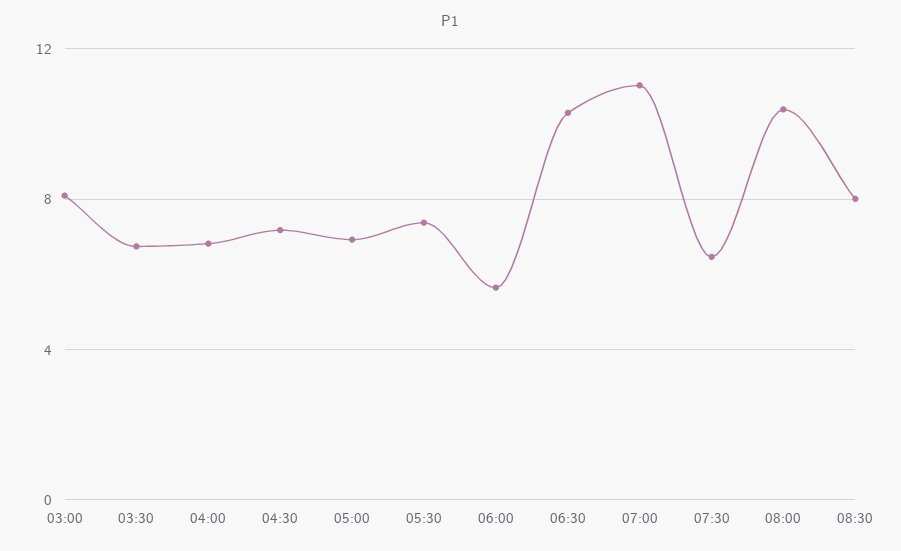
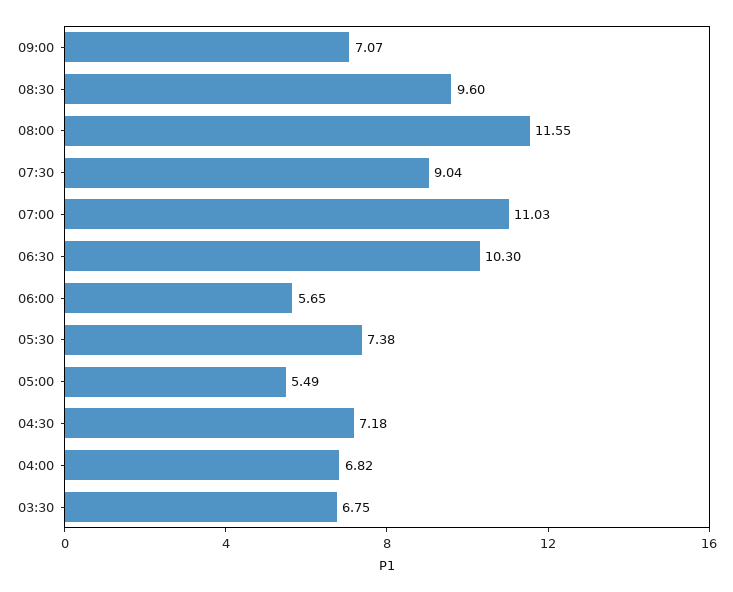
03:00: 8 -> none
05:00: 7 -> 5.49
07:30: 6.5 -> 9.04
08:00: 10.5 -> 11.55
08:30: 8 -> 9.6
09:00: none -> 7.07

